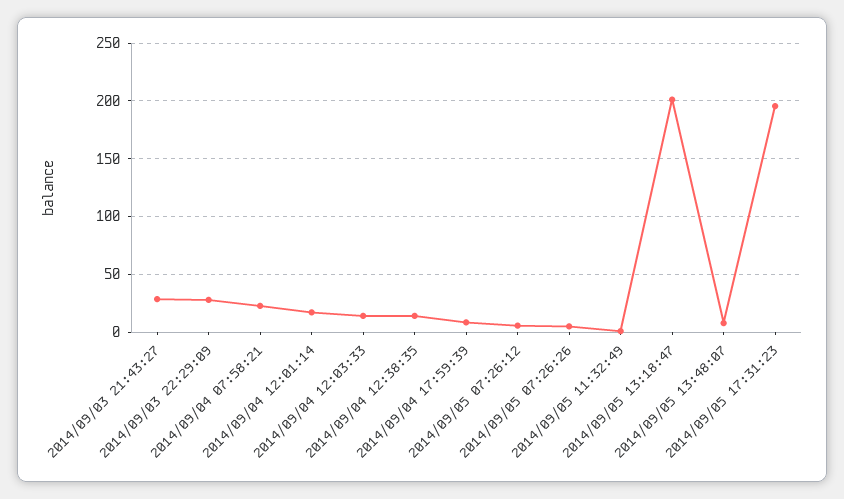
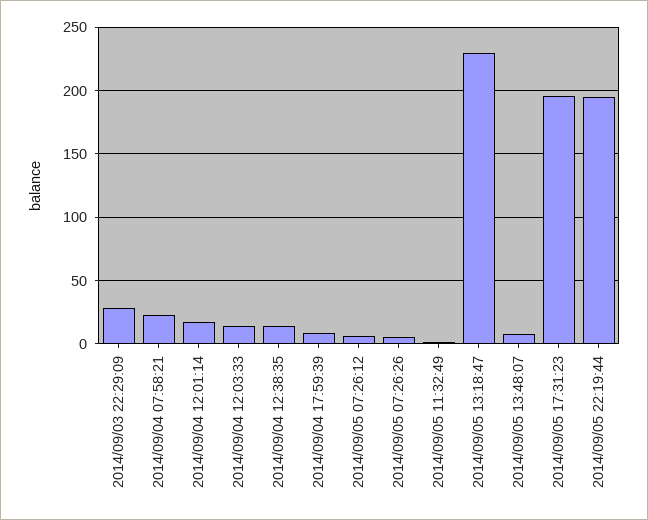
2014/09/03 21:43:27: 30 -> none
2014/09/05 13:18:47: 200 -> 230
2014/09/05 22:19:44: none -> 195

